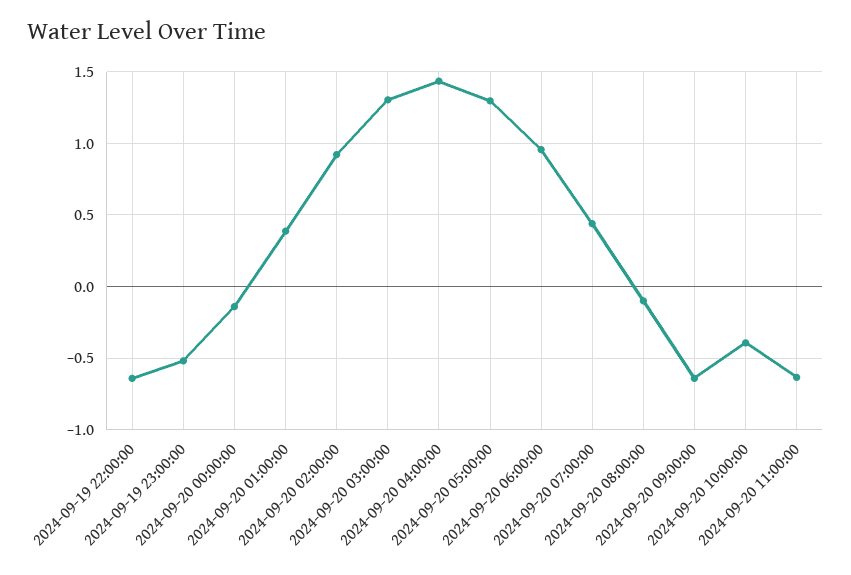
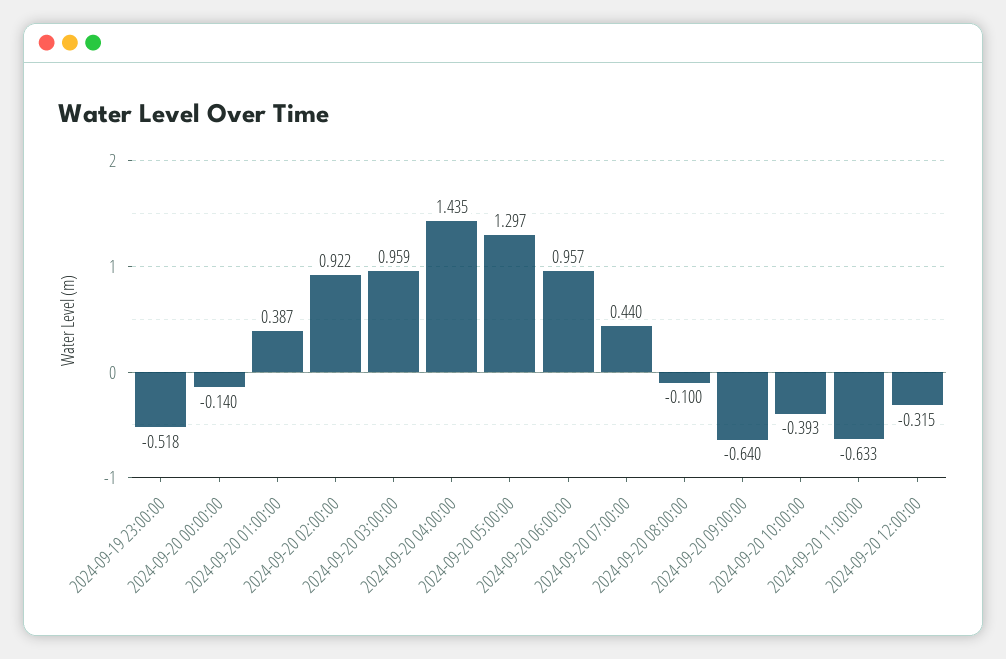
2024-09-19 22:00:00: -0.65 -> none
2024-09-20 03:00:00: 1.3 -> 0.959
2024-09-20 12:00:00: none -> -0.315

